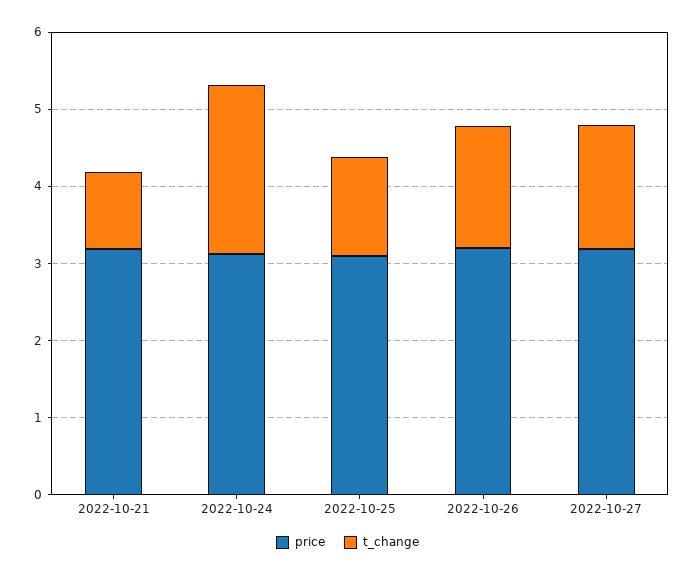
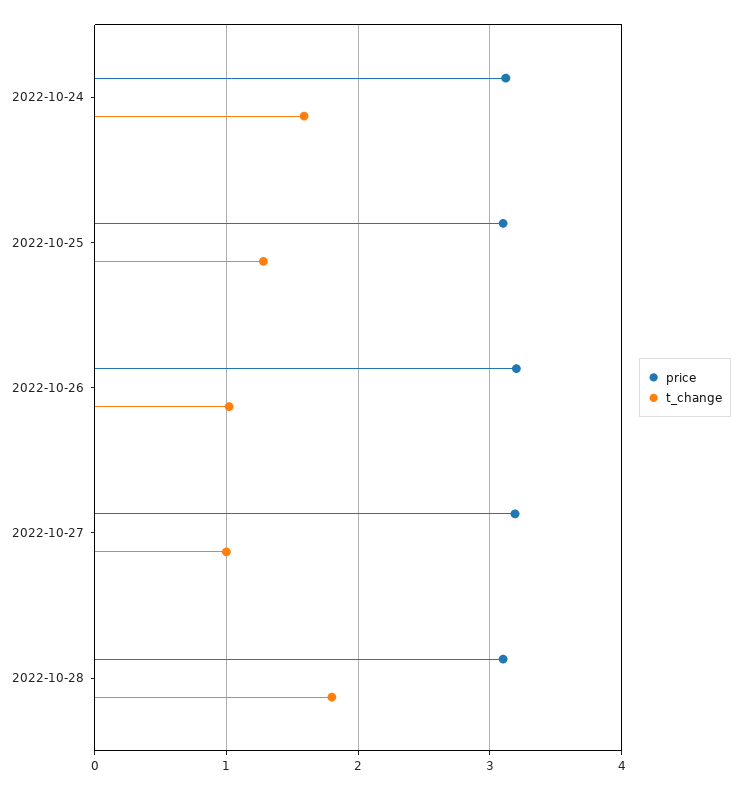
price, 2022-10-21: 3.2 -> none
t_change, 2022-10-21: 1 -> none
t_change, 2022-10-24: 2.2 -> 1.6
t_change, 2022-10-26: 1.6 -> 1
t_change, 2022-10-27: 1.6 -> 1
price, 2022-10-28: none -> 3.1
t_change, 2022-10-28: none -> 1.8

